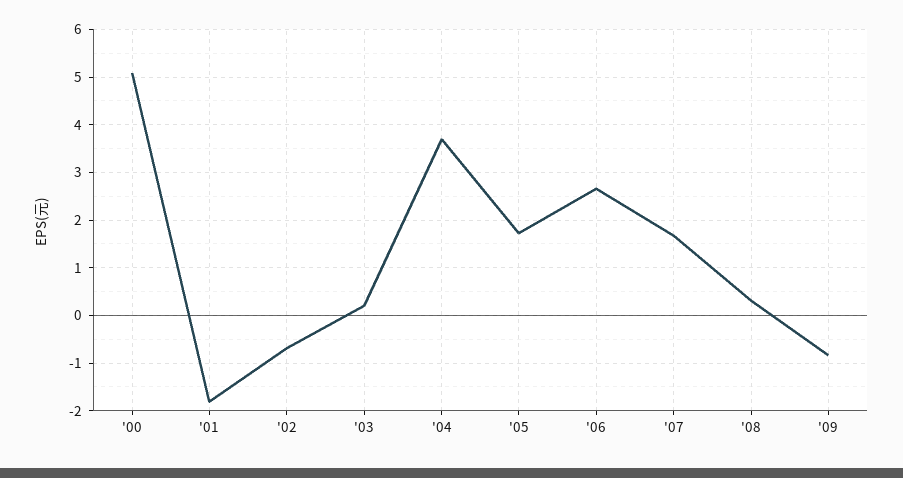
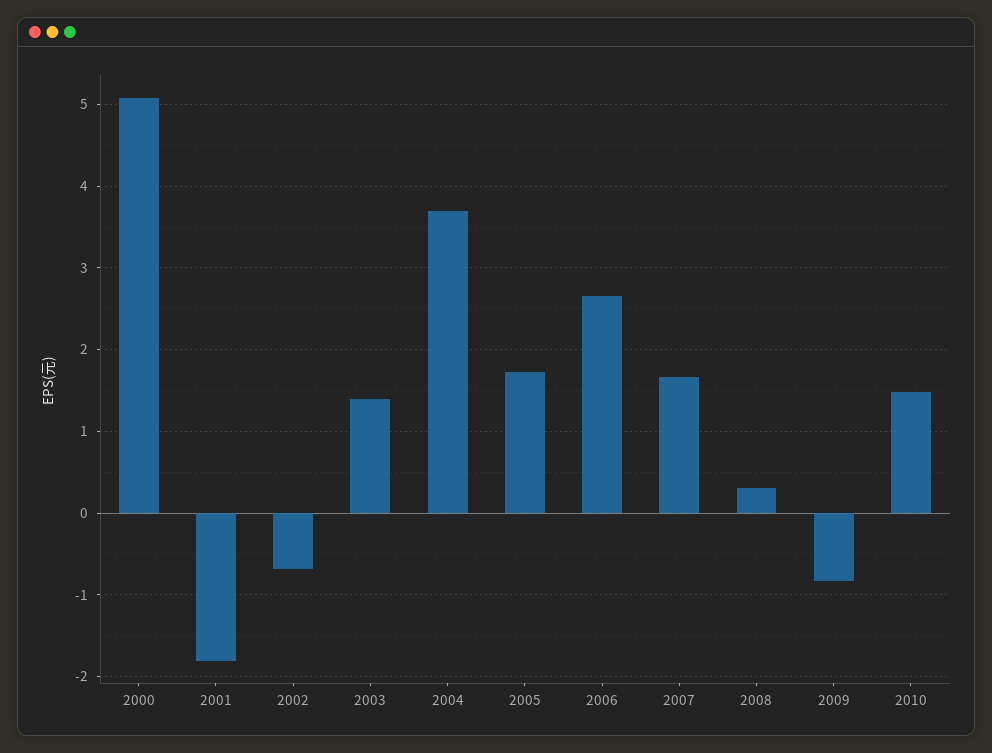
'03: 0.2 -> 1.4
2010: none -> 1.5

